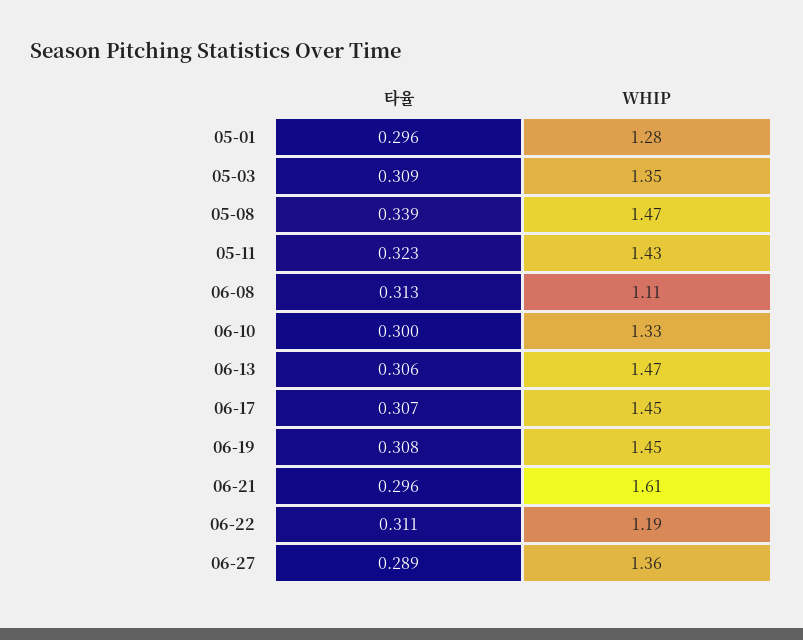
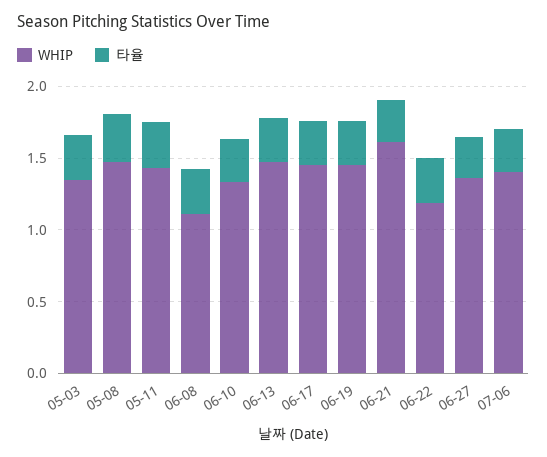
타율, 05-01: 0.296 -> none
WHIP, 05-01: 1.28 -> none
WHIP, 07-06: none -> 1.4
타율, 07-06: none -> 0.3

